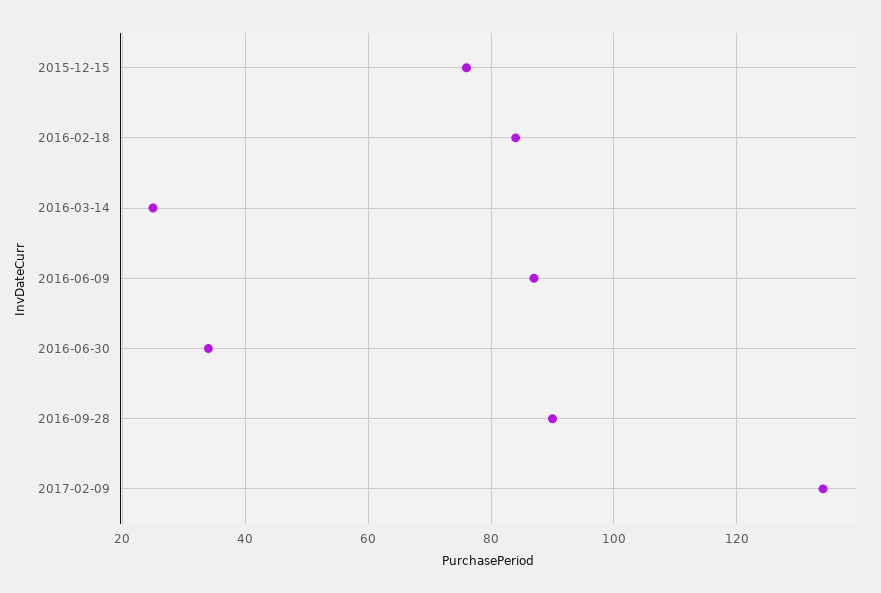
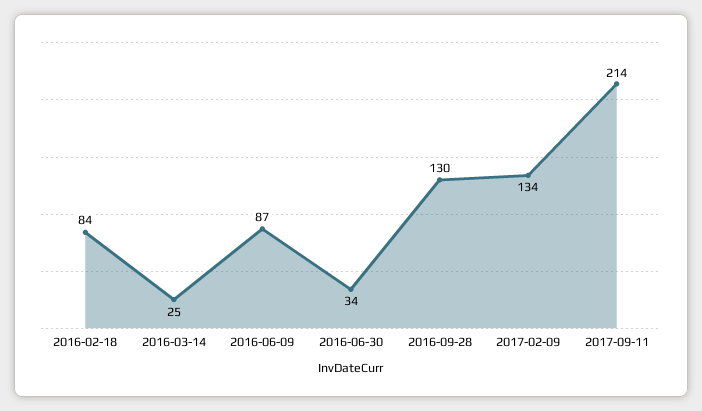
2015-12-15: 75 -> none
2016-09-28: 90 -> 130
2017-09-11: none -> 214

